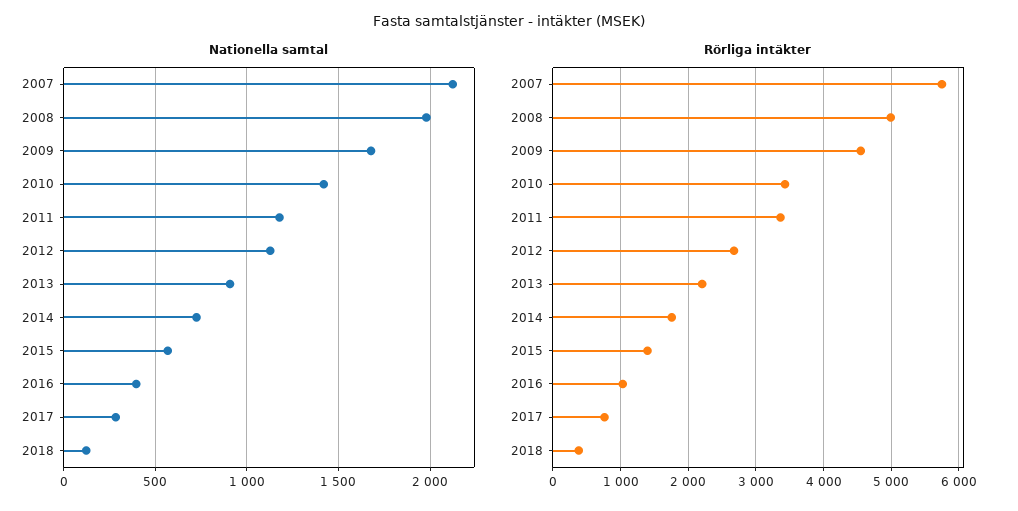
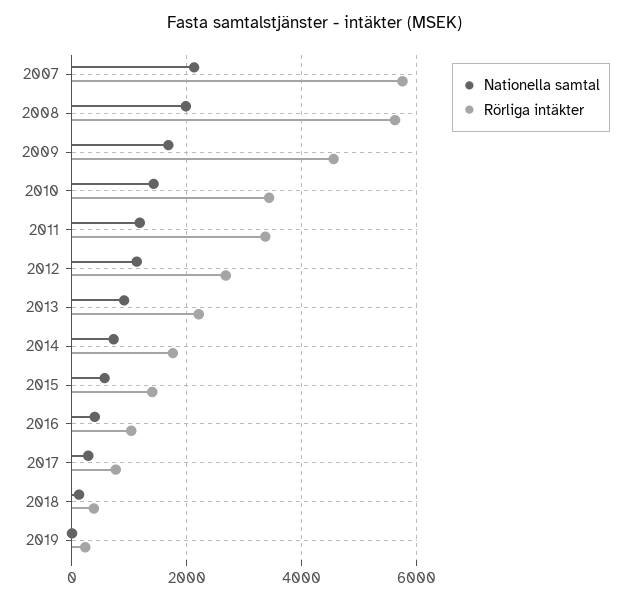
Rörliga intäkter, 2008: 5000 -> 5600
Nationella samtal, 2019: none -> 0
Rörliga intäkter, 2019: none -> 200

